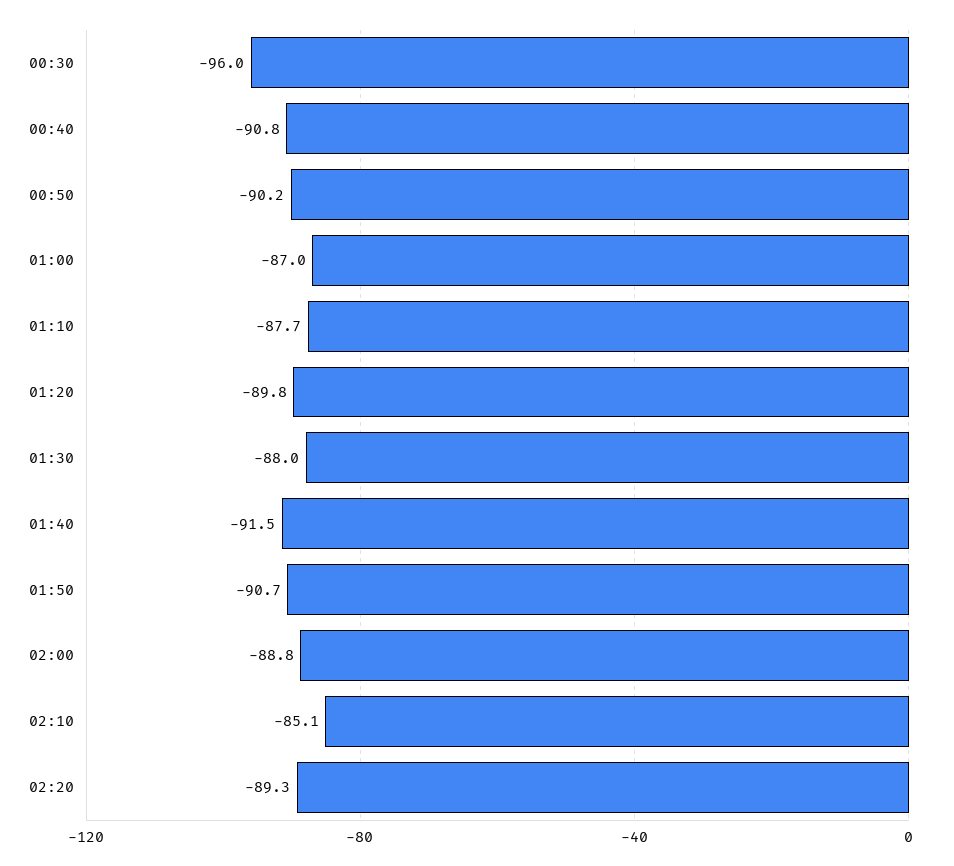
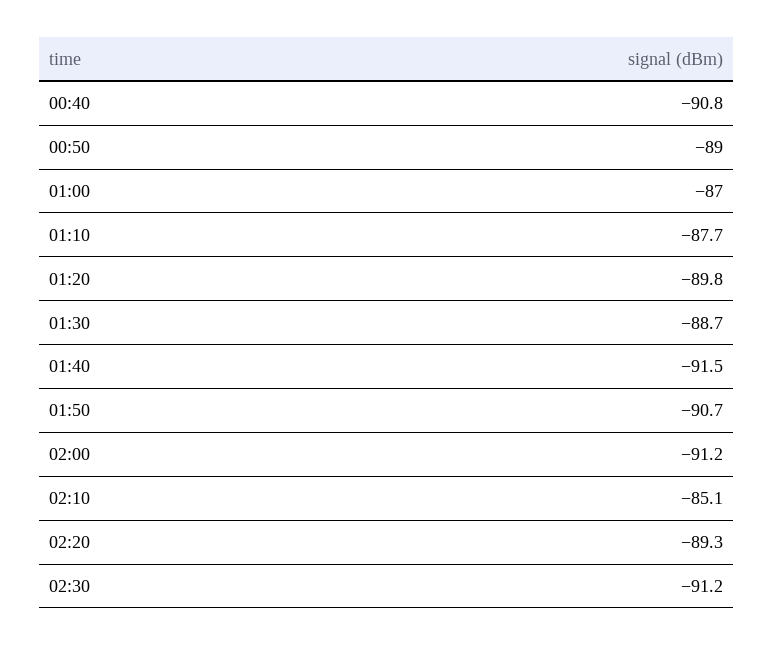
00:30: -96 -> none
00:50: -90.2 -> -89
01:30: -88 -> -88.7
02:00: -88.8 -> -91.2
02:30: none -> -91.2

